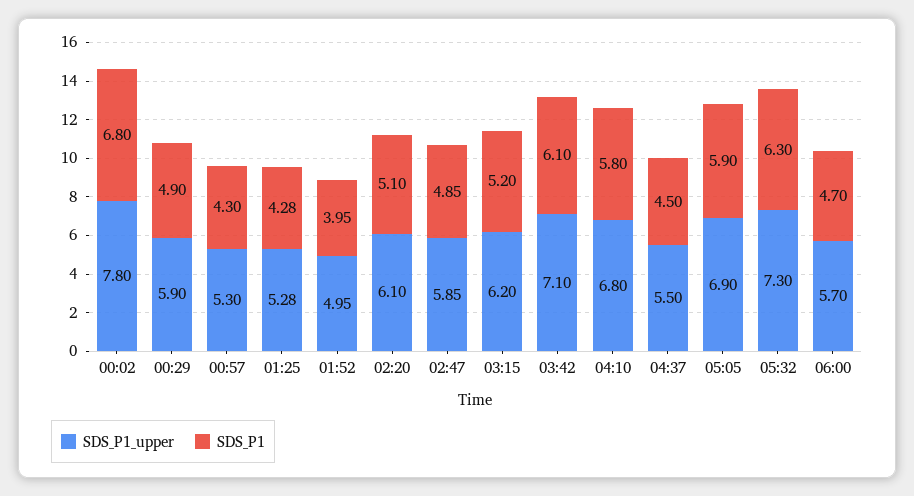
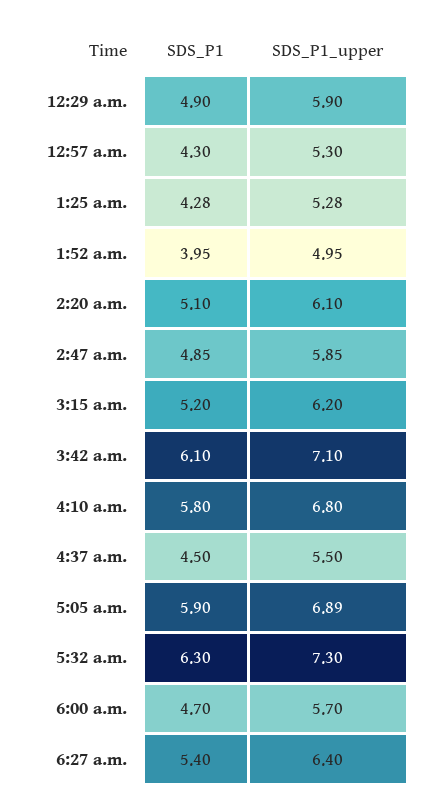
SDS_P1_upper, 00:02: 7.8 -> none
SDS_P1, 00:02: 6.8 -> none
SDS_P1_upper, 05:05: 6.9 -> 6.89
SDS_P1, 6:27 a.m.: none -> 5.4
SDS_P1_upper, 6:27 a.m.: none -> 6.4

